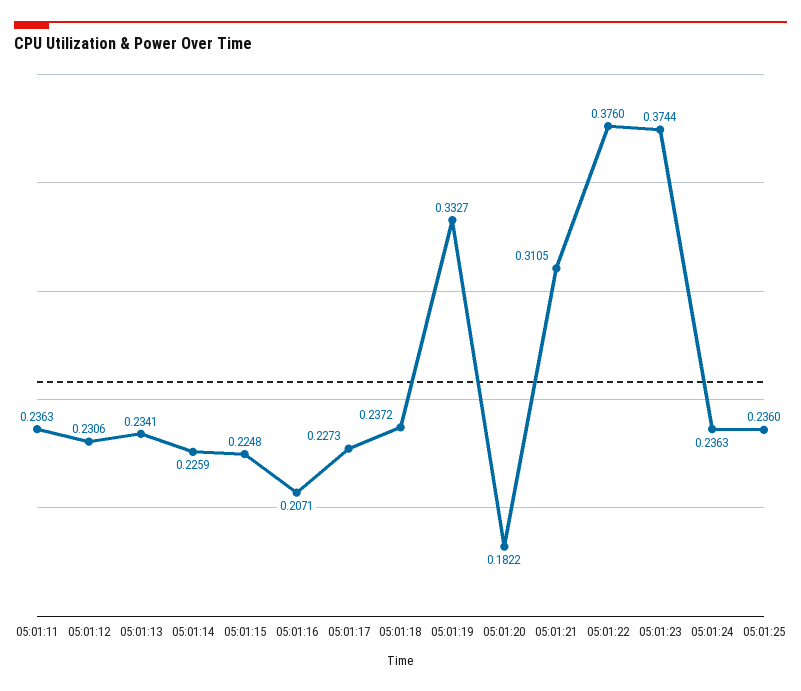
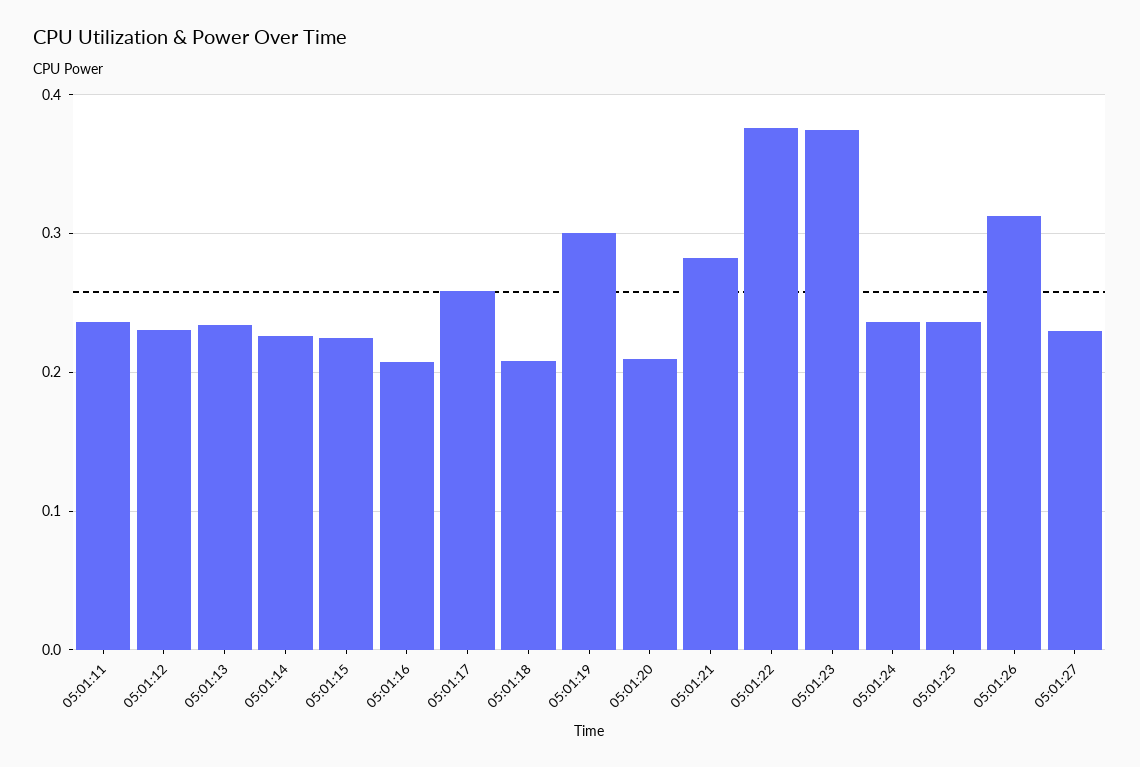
05:01:17: 0.2273 -> 0.26
05:01:18: 0.2372 -> 0.21
05:01:19: 0.3327 -> 0.3
05:01:20: 0.1822 -> 0.21
05:01:21: 0.3105 -> 0.28
05:01:26: none -> 0.31
05:01:27: none -> 0.23

